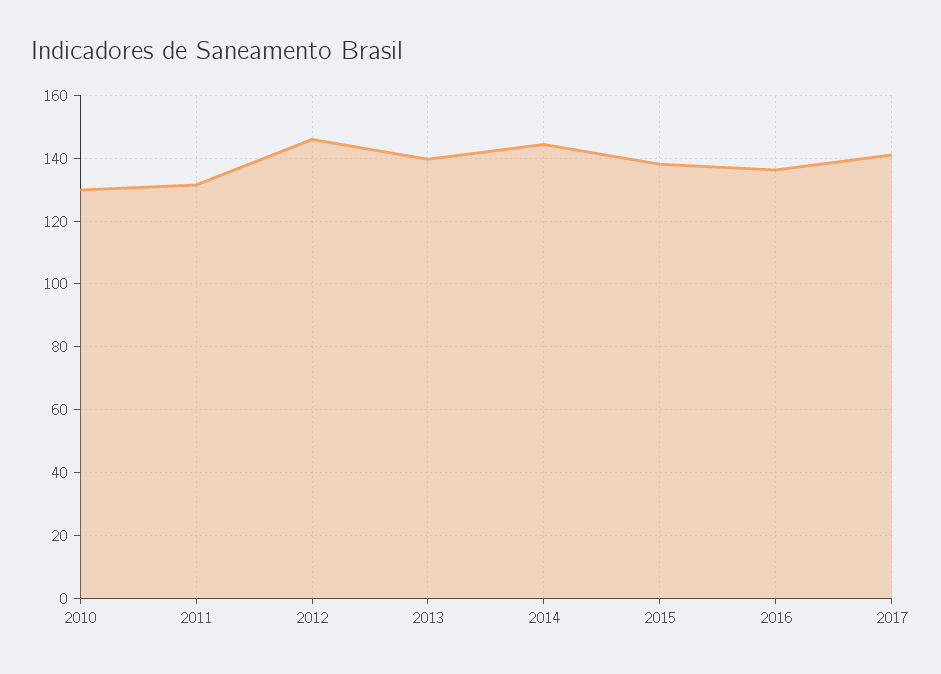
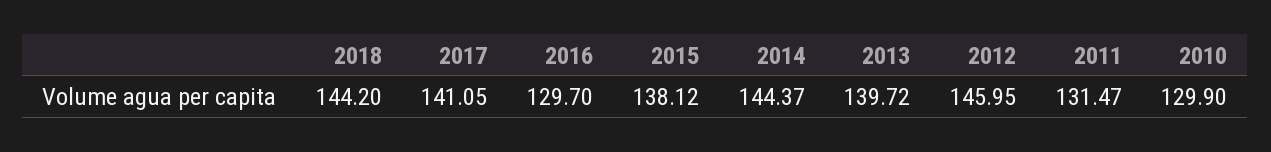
2016: 136 -> 129.7
2018: none -> 144.2

